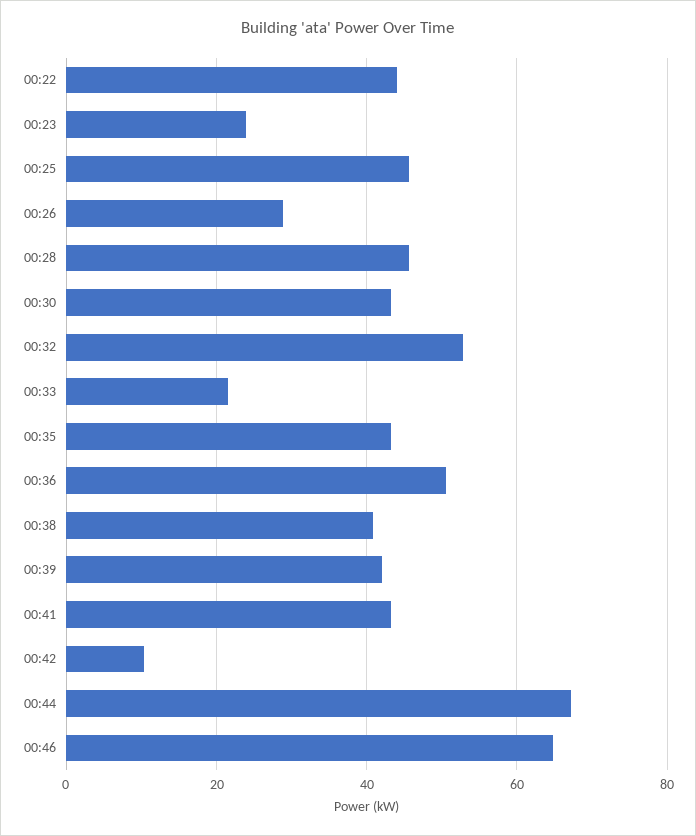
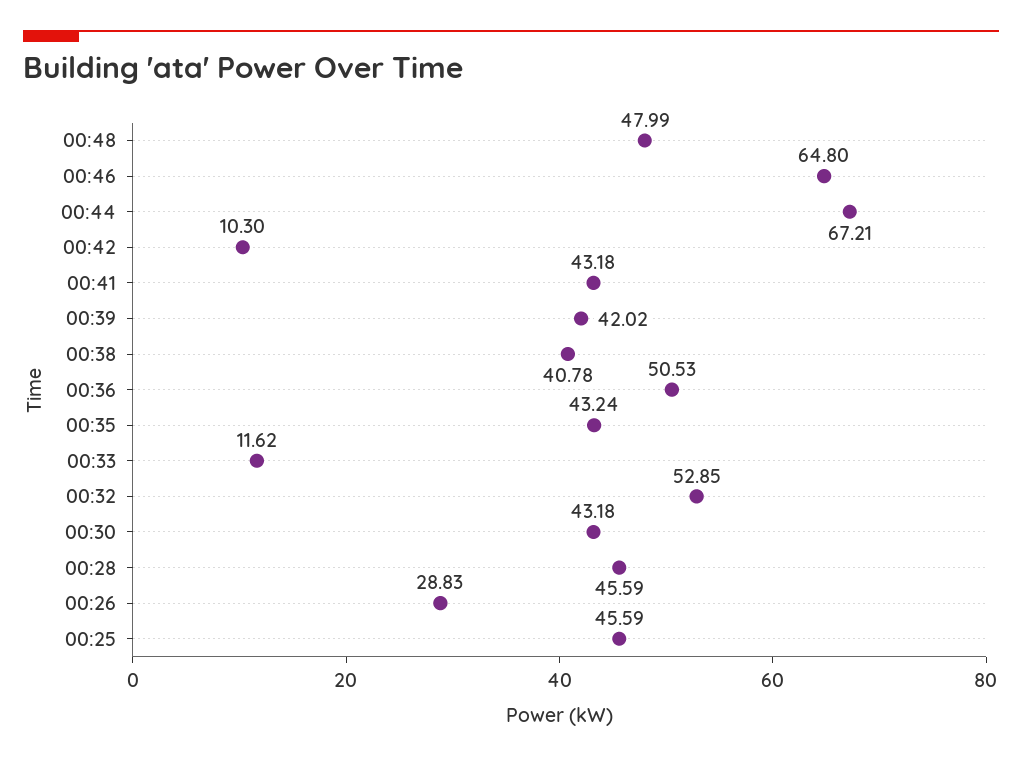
00:22: 44 -> none
00:23: 24 -> none
00:33: 22 -> 11.62
00:48: none -> 47.99

